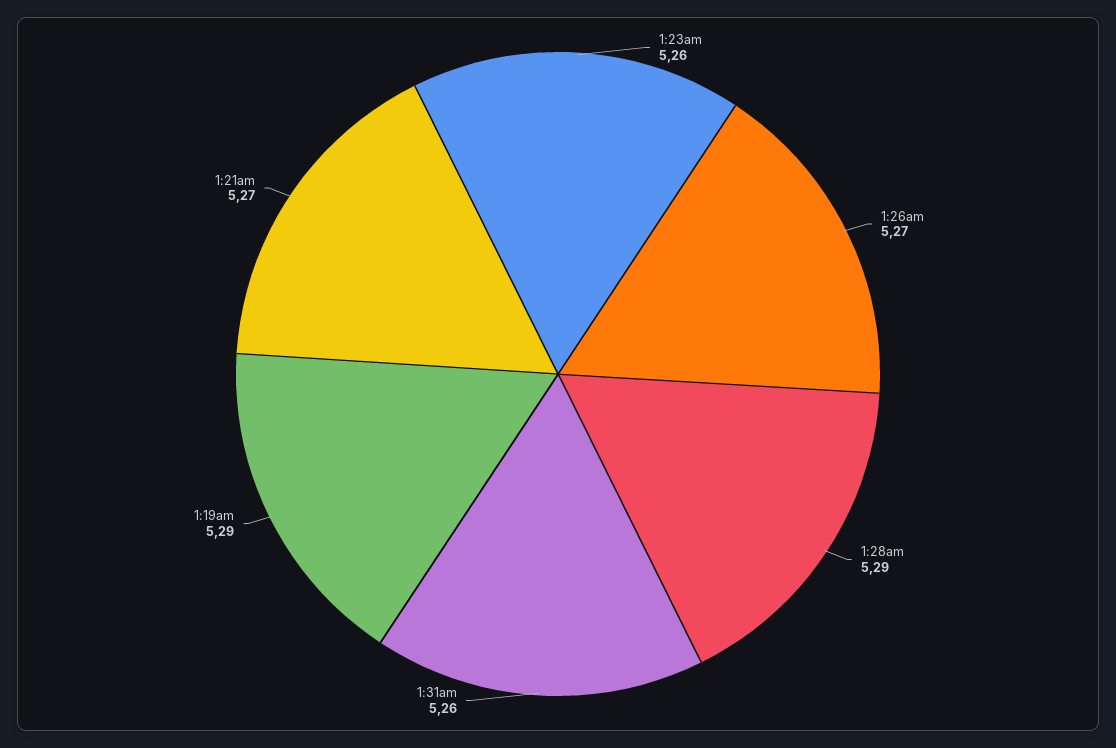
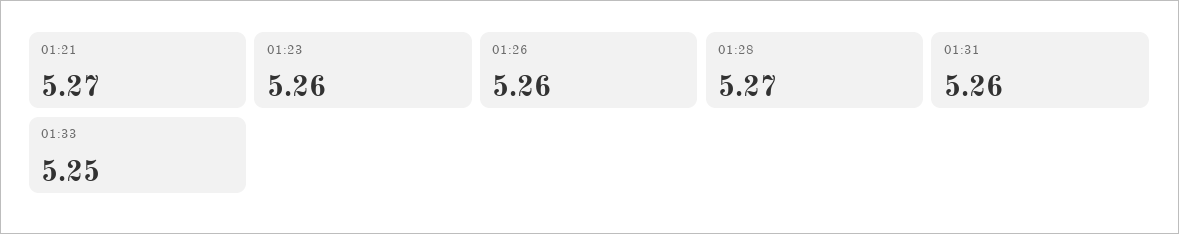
1:26am: 5.27 -> 5.26
1:28am: 5.29 -> 5.27
1:19am: 5.29 -> none
01:33: none -> 5.25

